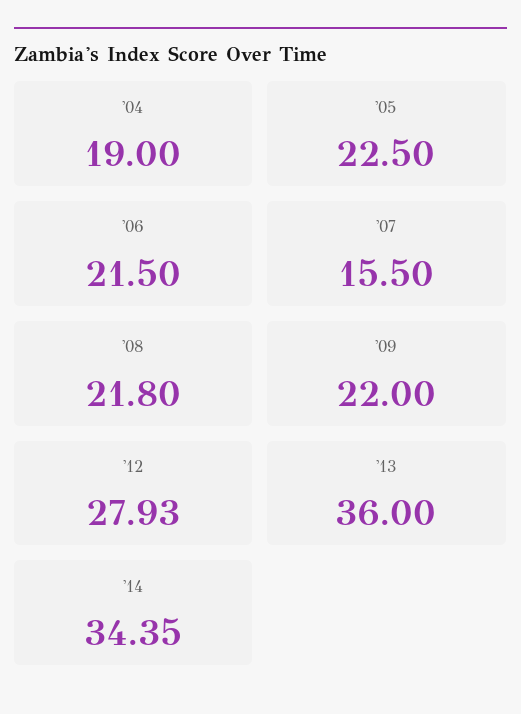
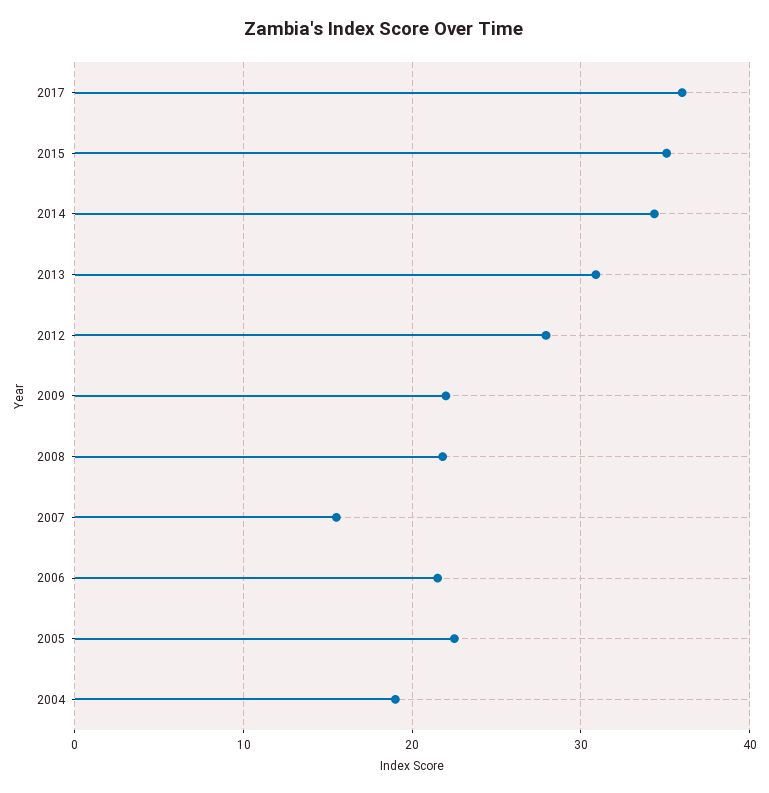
'13: 36 -> 31
2017: none -> 36
2015: none -> 35

